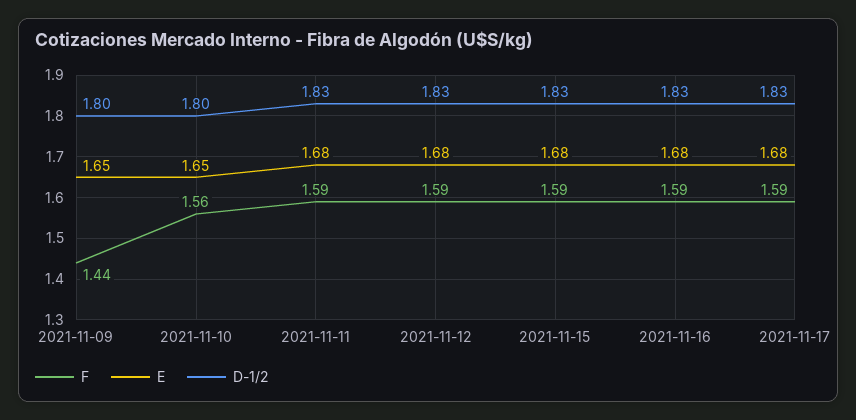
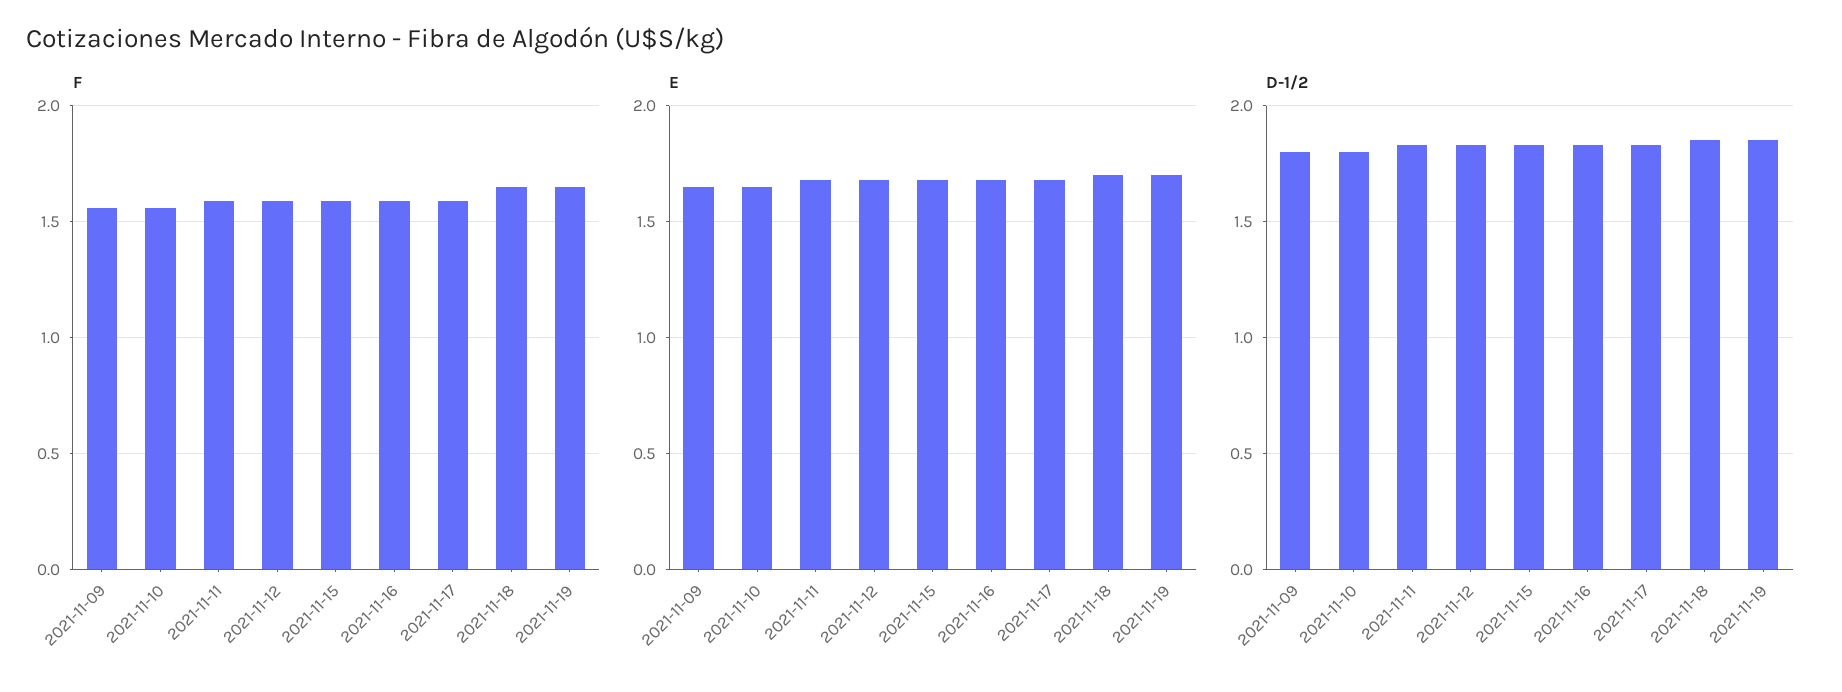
F, 2021-11-09: 1.44 -> 1.55
F, 2021-11-18: none -> 1.65
F, 2021-11-19: none -> 1.65
E, 2021-11-18: none -> 1.7
E, 2021-11-19: none -> 1.7
D-1/2, 2021-11-18: none -> 1.85
D-1/2, 2021-11-19: none -> 1.85

